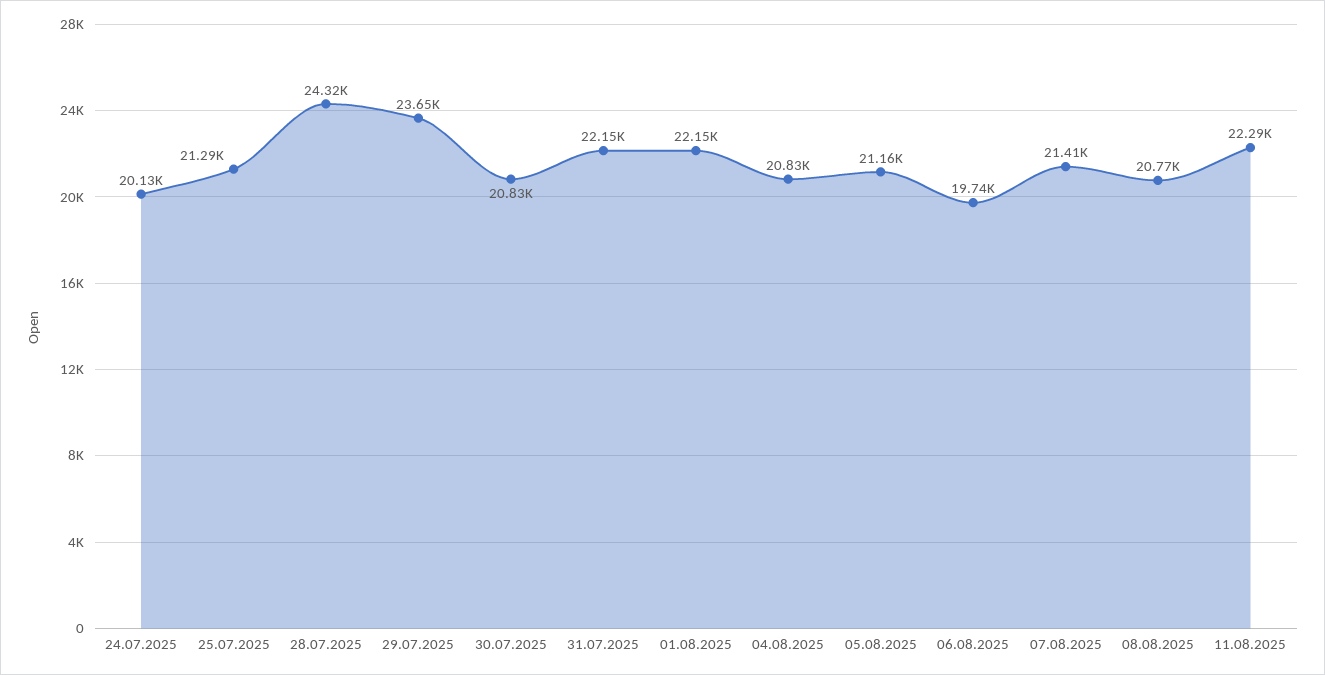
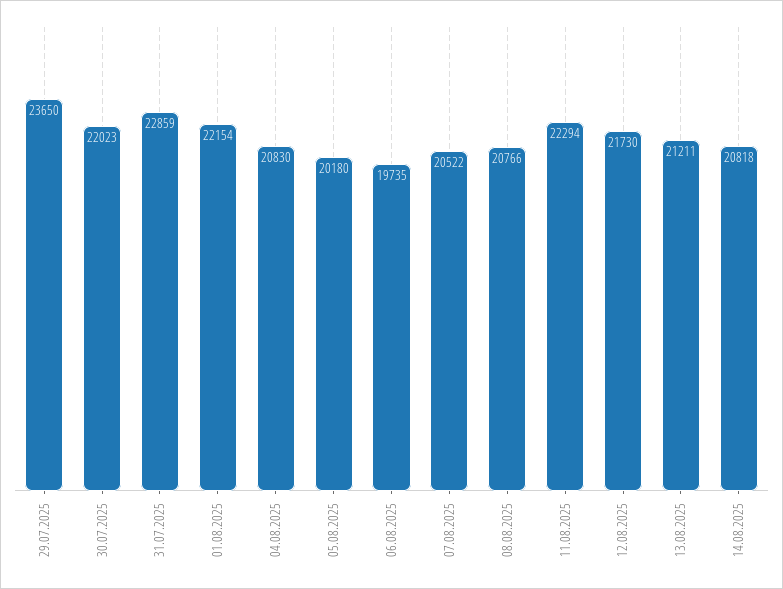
24.07.2025: 20130 -> none
25.07.2025: 21290 -> none
28.07.2025: 24320 -> none
30.07.2025: 20830 -> 22023
31.07.2025: 22150 -> 22859
05.08.2025: 21160 -> 20180
07.08.2025: 21410 -> 20522
12.08.2025: none -> 21730
13.08.2025: none -> 21211
14.08.2025: none -> 20818

